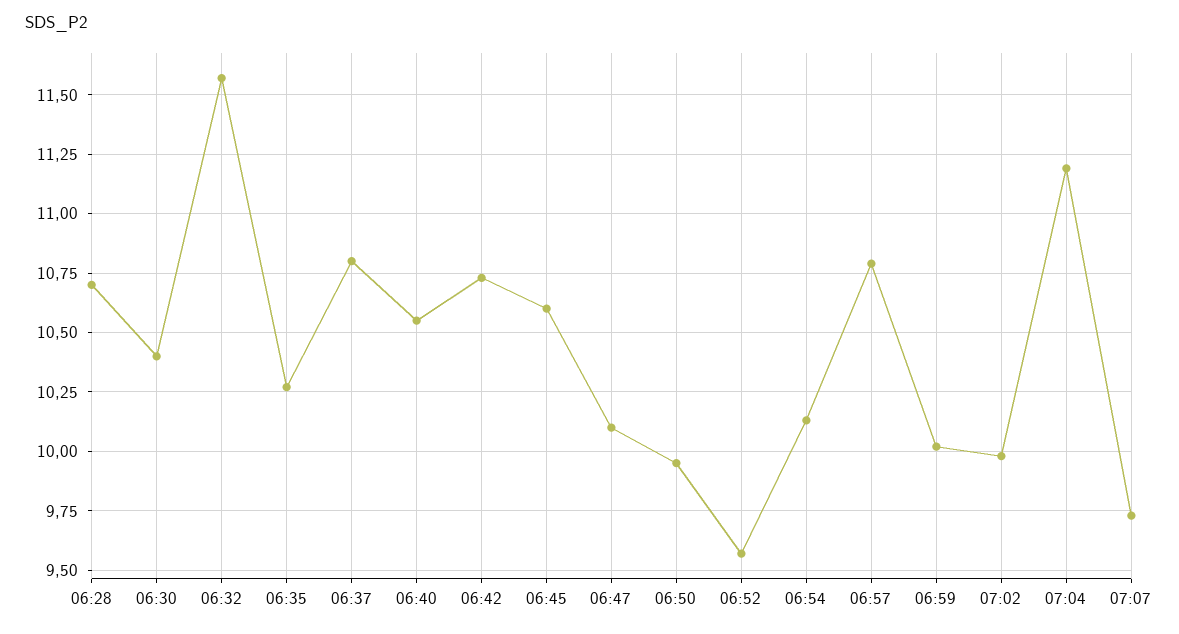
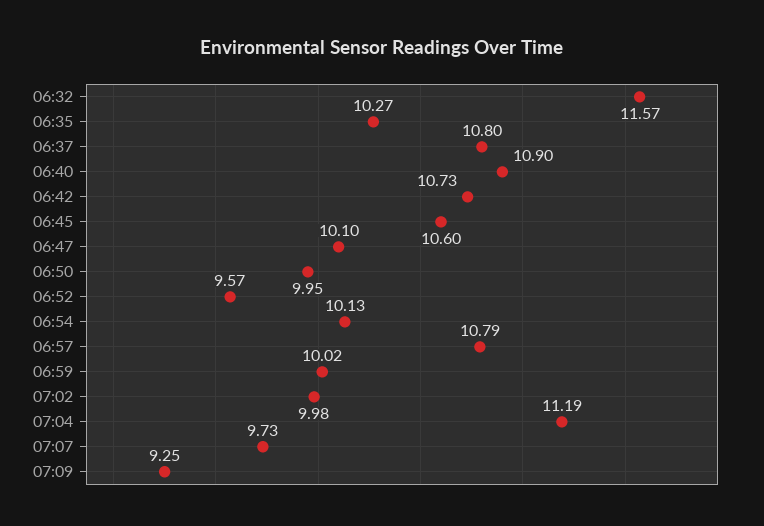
06:28: 10.7 -> none
06:30: 10.4 -> none
06:40: 10.55 -> 10.9
07:09: none -> 9.25

